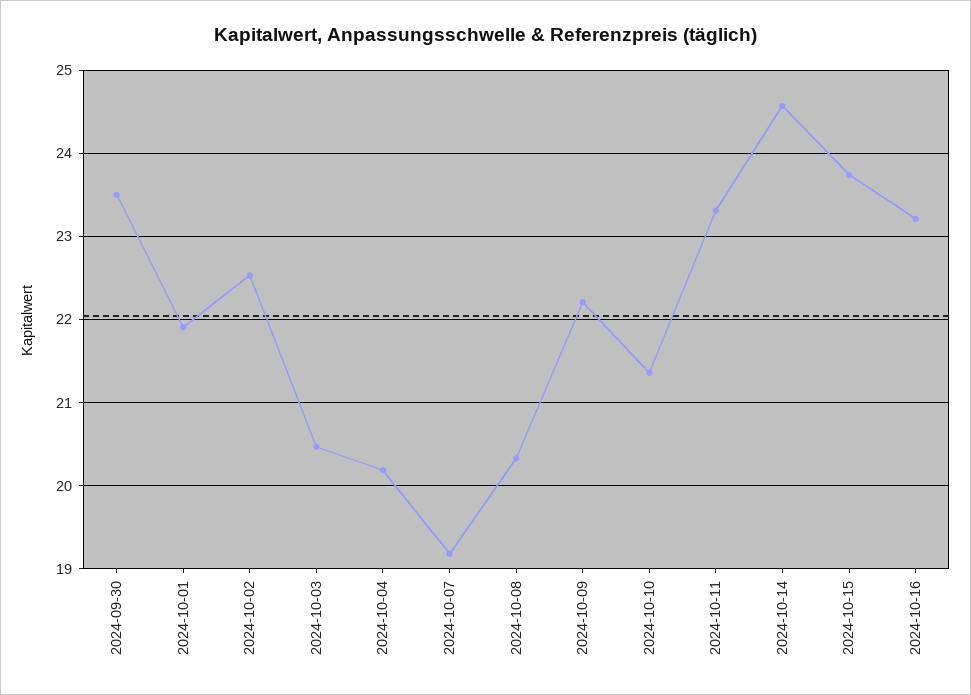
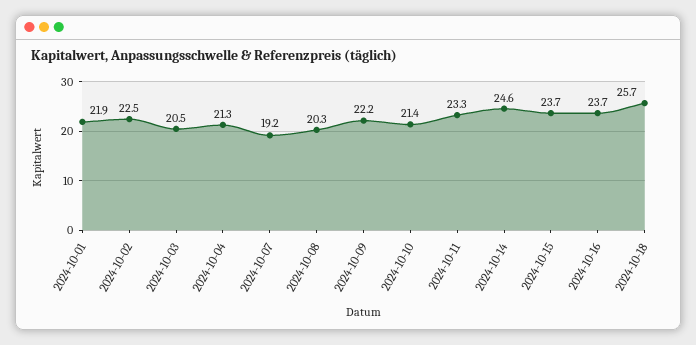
2024-09-30: 23.5 -> none
2024-10-04: 20.2 -> 21.3
2024-10-16: 23.2 -> 23.7
2024-10-18: none -> 25.7

